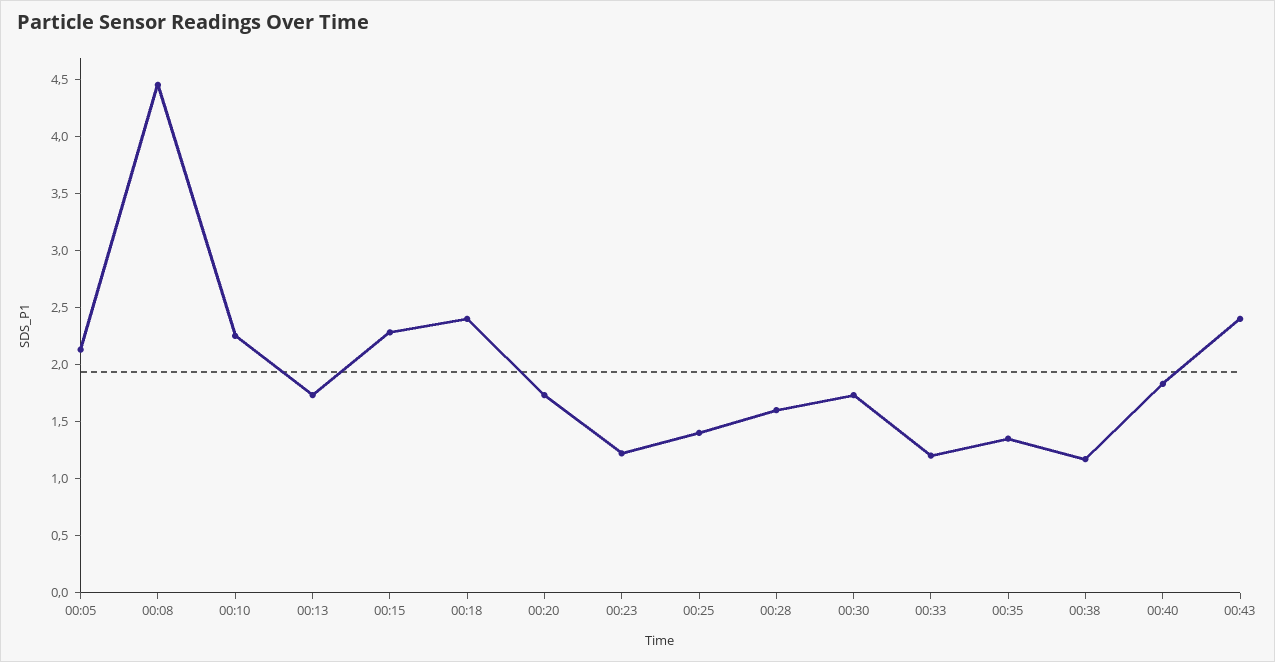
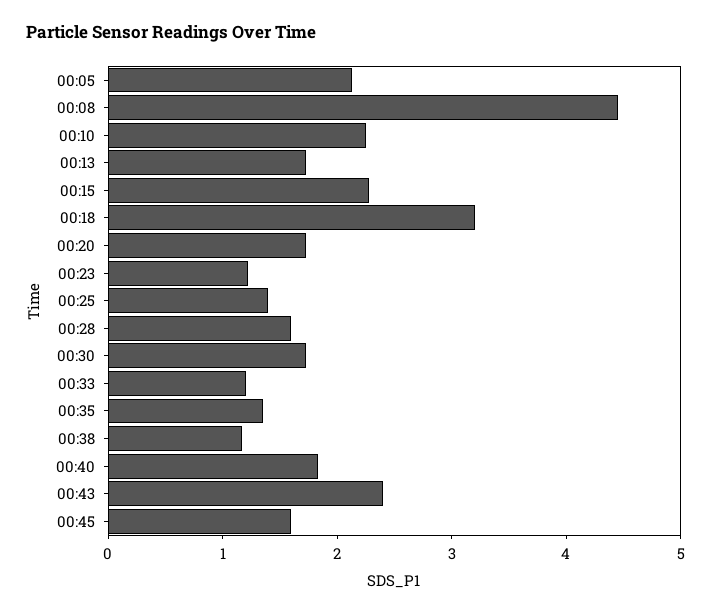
00:18: 2.4 -> 3.2
00:45: none -> 1.6

